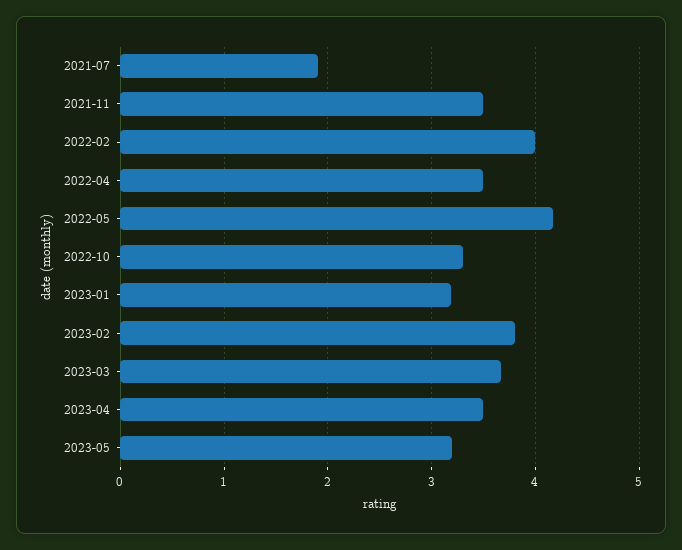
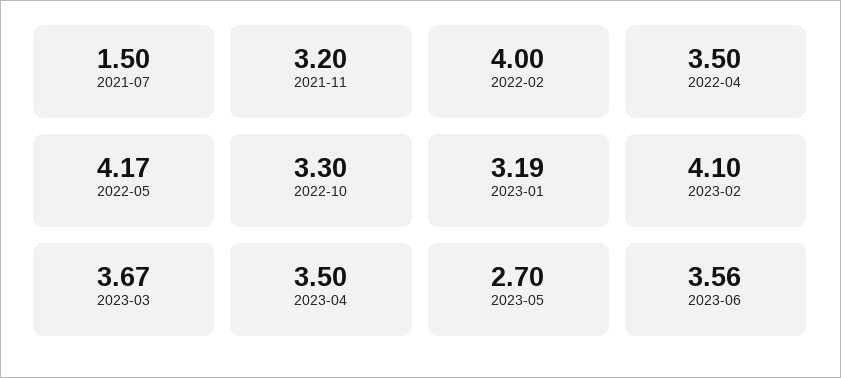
2021-07: 1.9 -> 1.5
2021-11: 3.5 -> 3.2
2023-02: 3.8 -> 4.1
2023-05: 3.2 -> 2.7
2023-06: none -> 3.56

